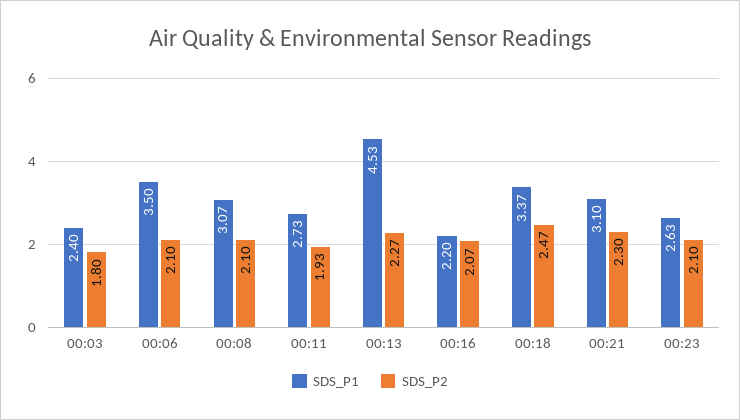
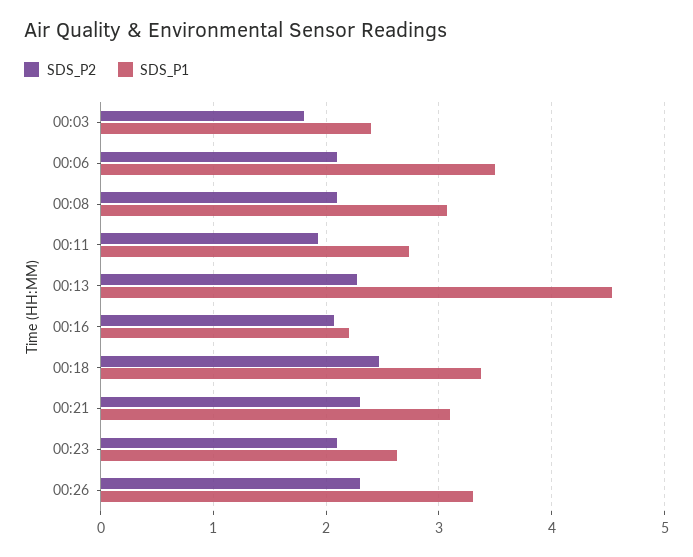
SDS_P2, 00:26: none -> 2.3
SDS_P1, 00:26: none -> 3.3

